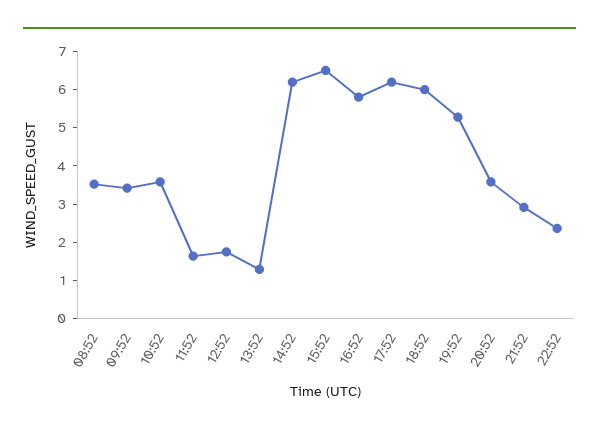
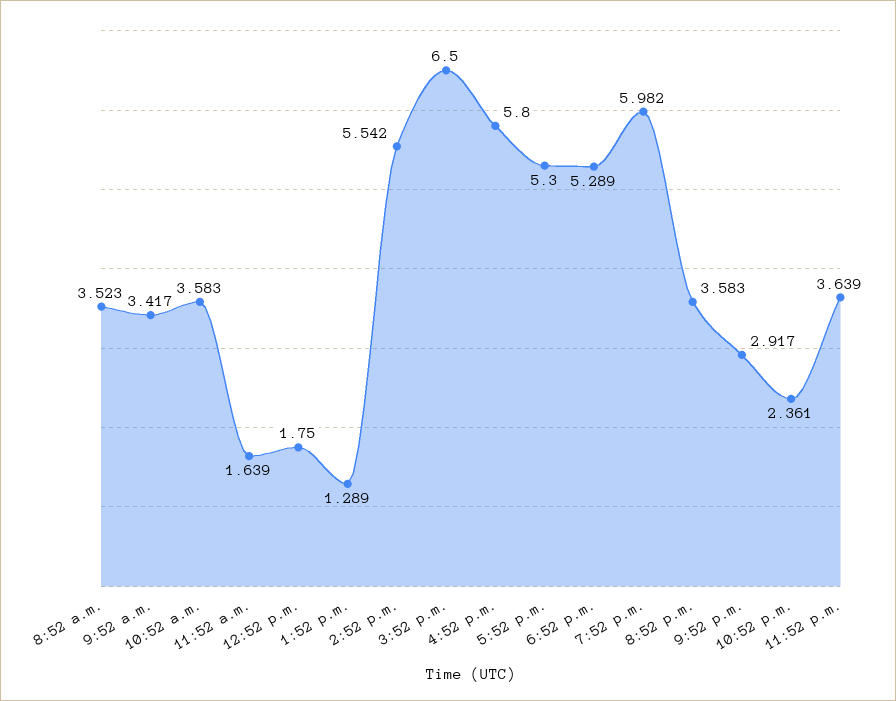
14:52: 6.25 -> 5.542
17:52: 6.25 -> 5.3
18:52: 6 -> 5.289
19:52: 5.25 -> 5.982
11:52 p.m.: none -> 3.639

